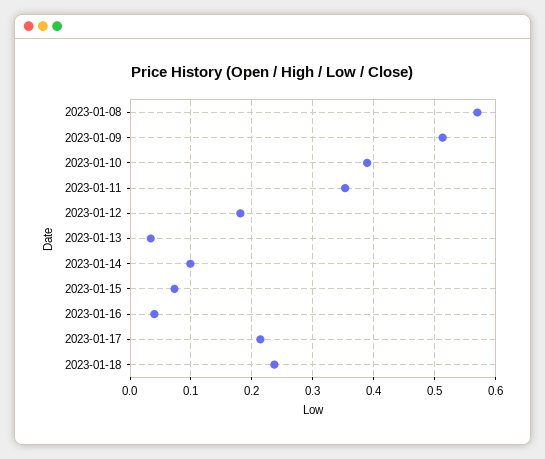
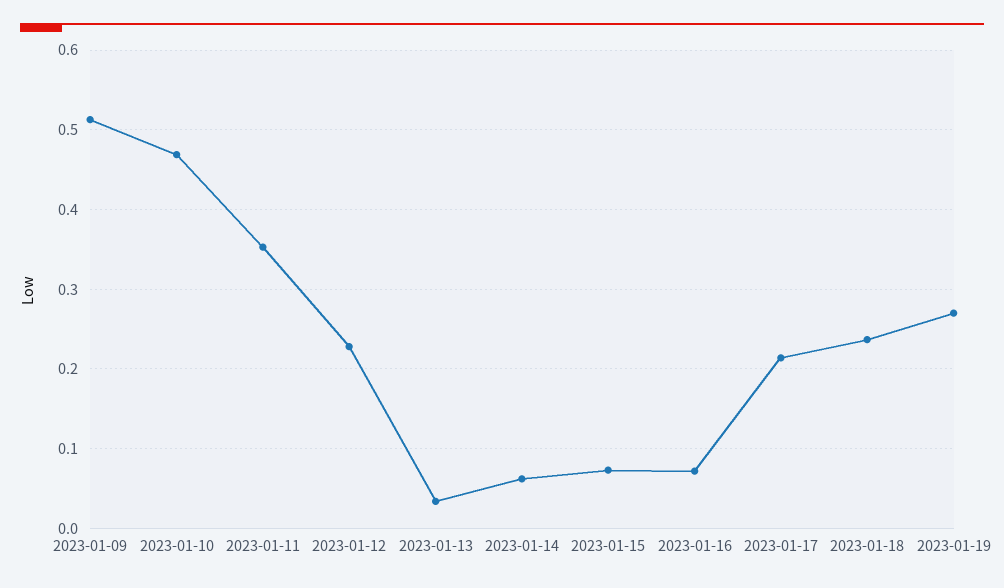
2023-01-08: 0.57 -> none
2023-01-10: 0.39 -> 0.47
2023-01-12: 0.18 -> 0.23
2023-01-14: 0.1 -> 0.06
2023-01-16: 0.04 -> 0.07
2023-01-19: none -> 0.27

